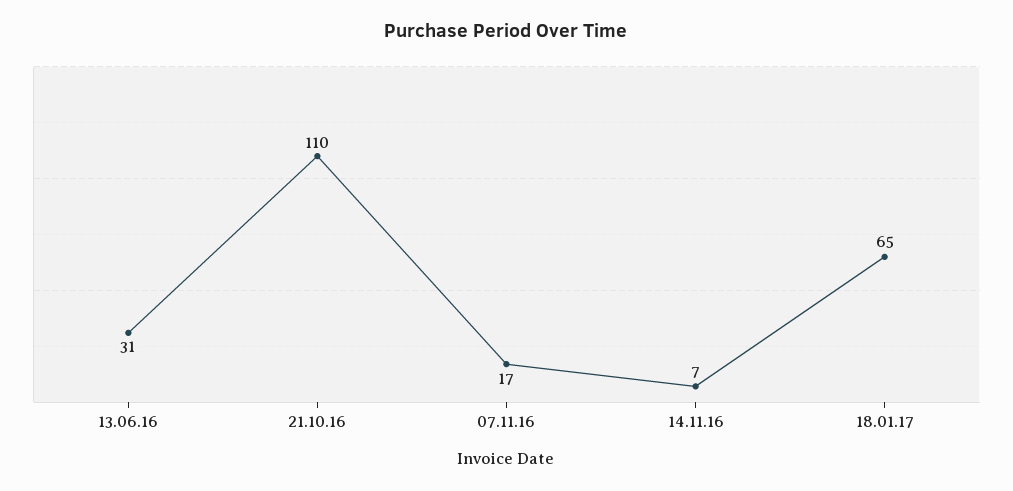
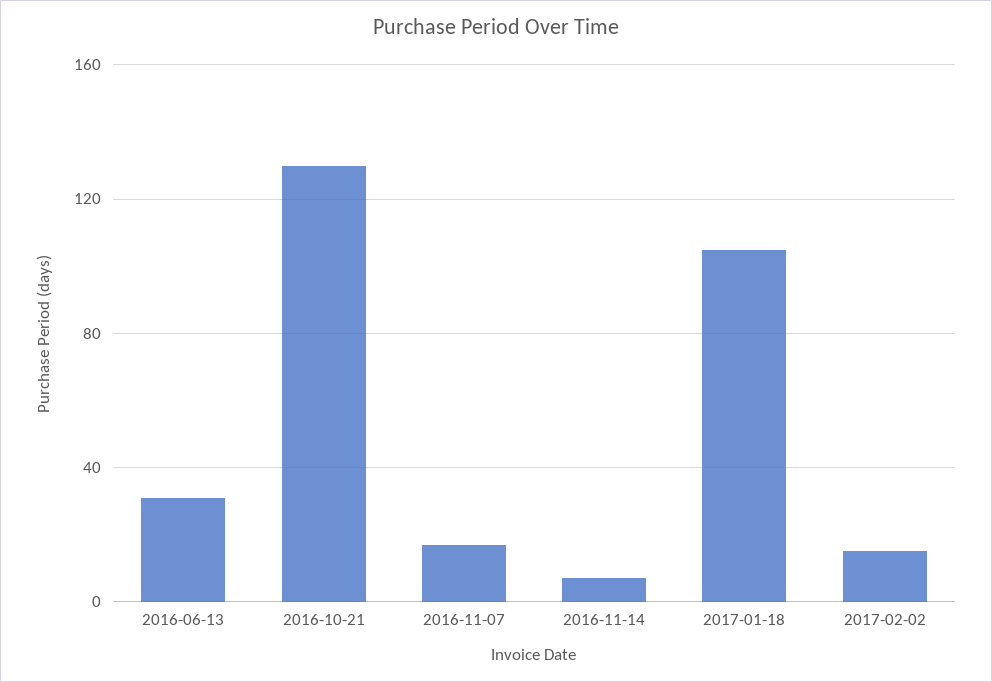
21.10.16: 110 -> 130
18.01.17: 65 -> 105
2017-02-02: none -> 15

